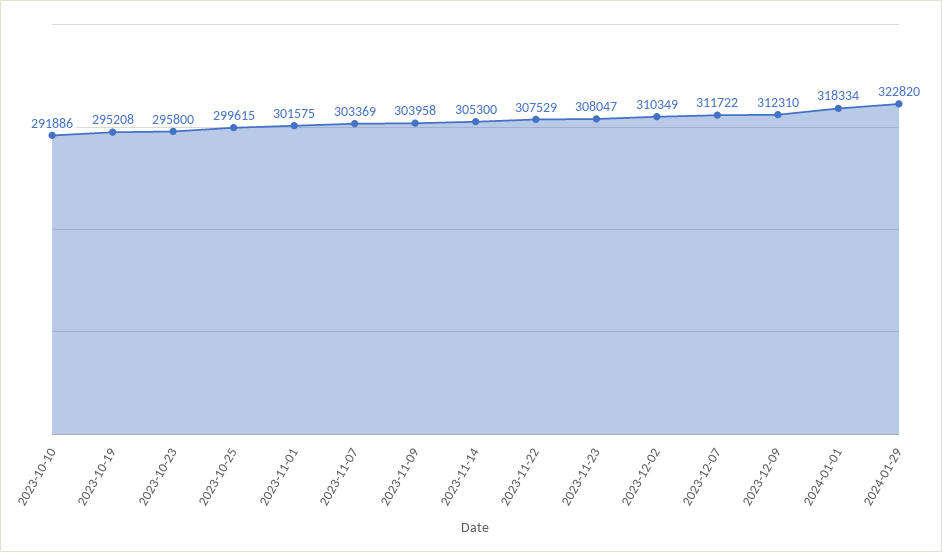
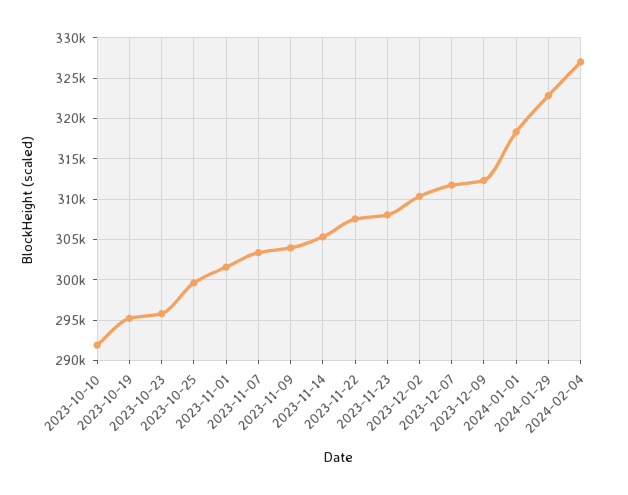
2024-02-04: none -> 327000

